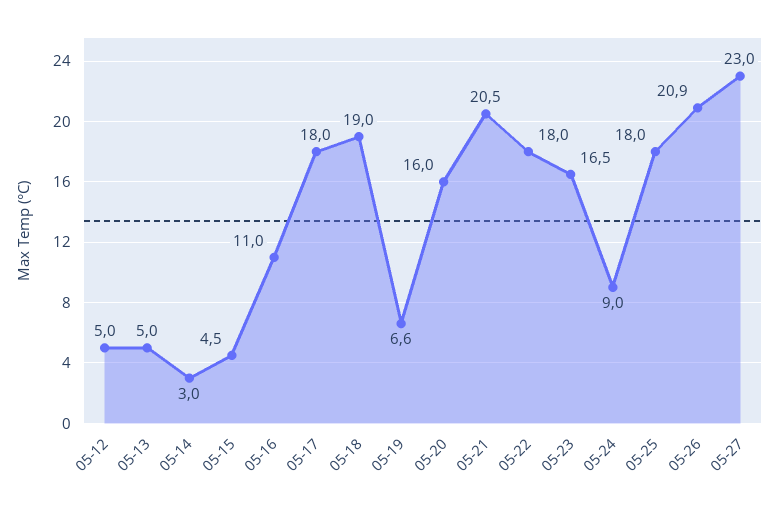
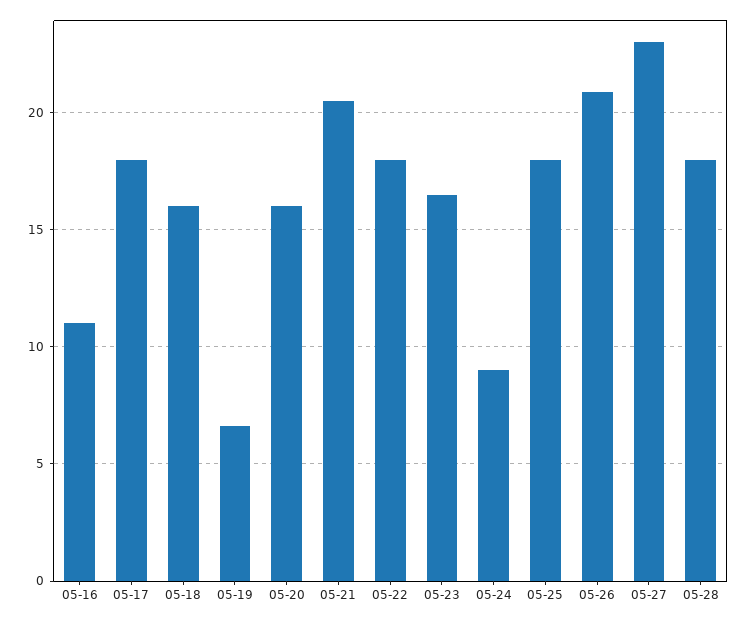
05-12: 5 -> none
05-13: 5 -> none
05-14: 3 -> none
05-15: 4.5 -> none
05-18: 19 -> 16
05-28: none -> 18

